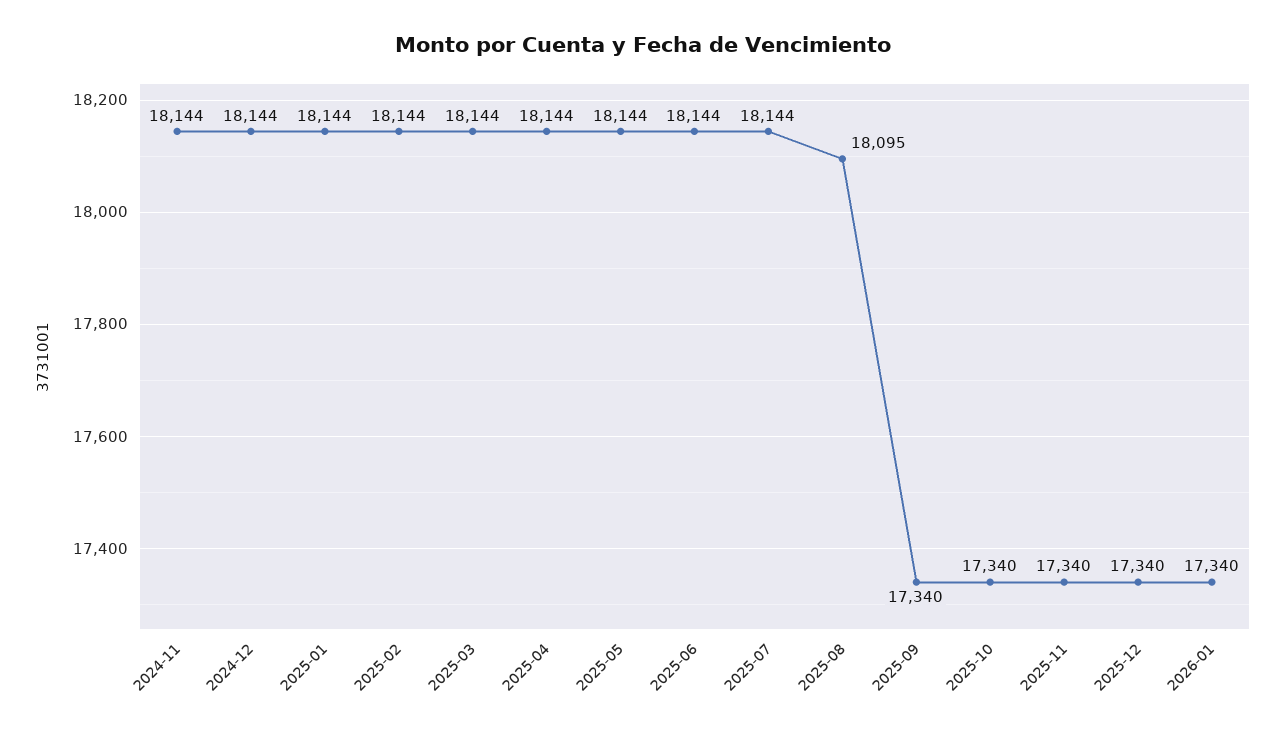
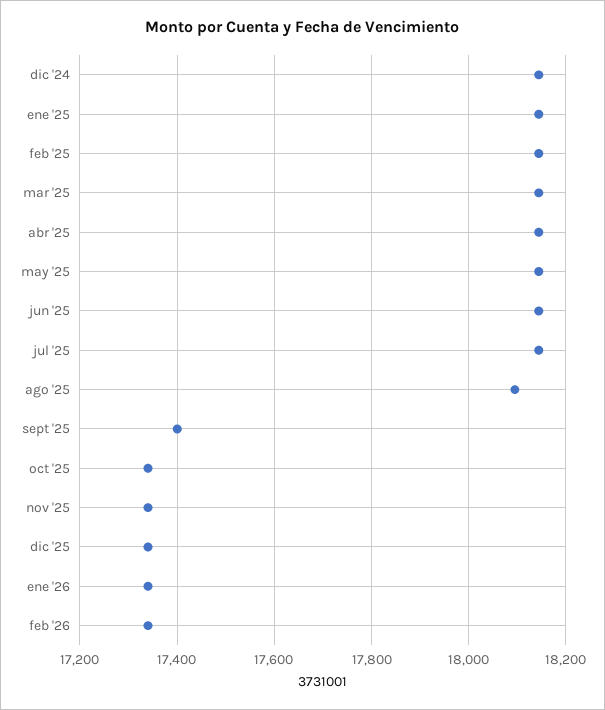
2024-11: 18144 -> none
2025-09: 17340 -> 17400
feb '26: none -> 17340

